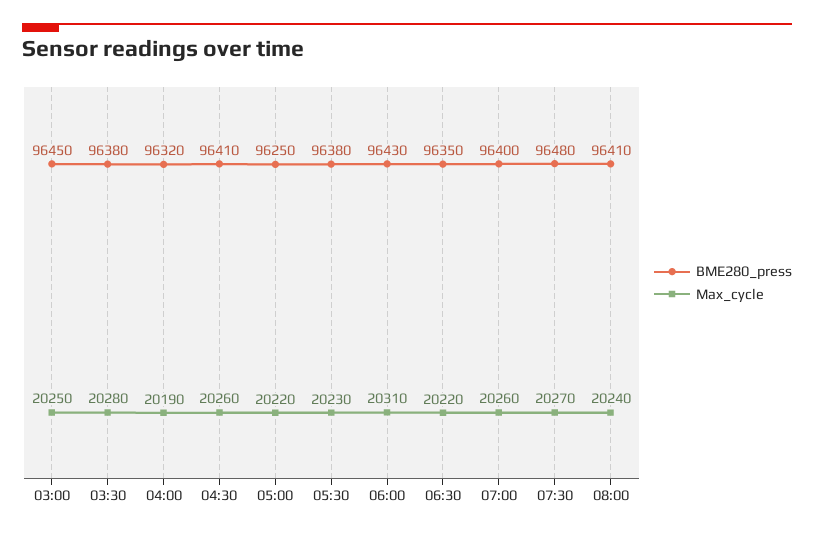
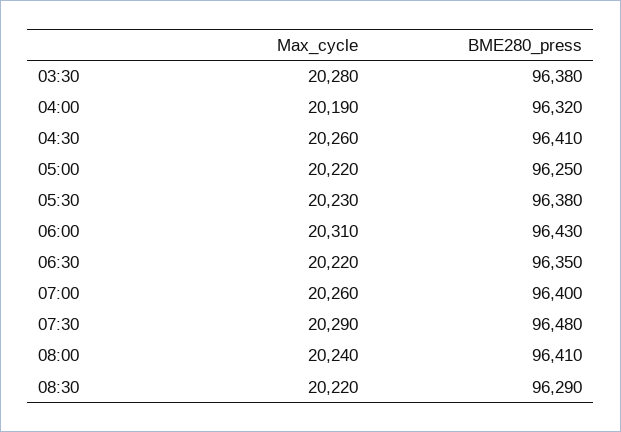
BME280_press, 03:00: 96450 -> none
Max_cycle, 03:00: 20250 -> none
Max_cycle, 07:30: 20270 -> 20290
Max_cycle, 08:30: none -> 20220
BME280_press, 08:30: none -> 96290

